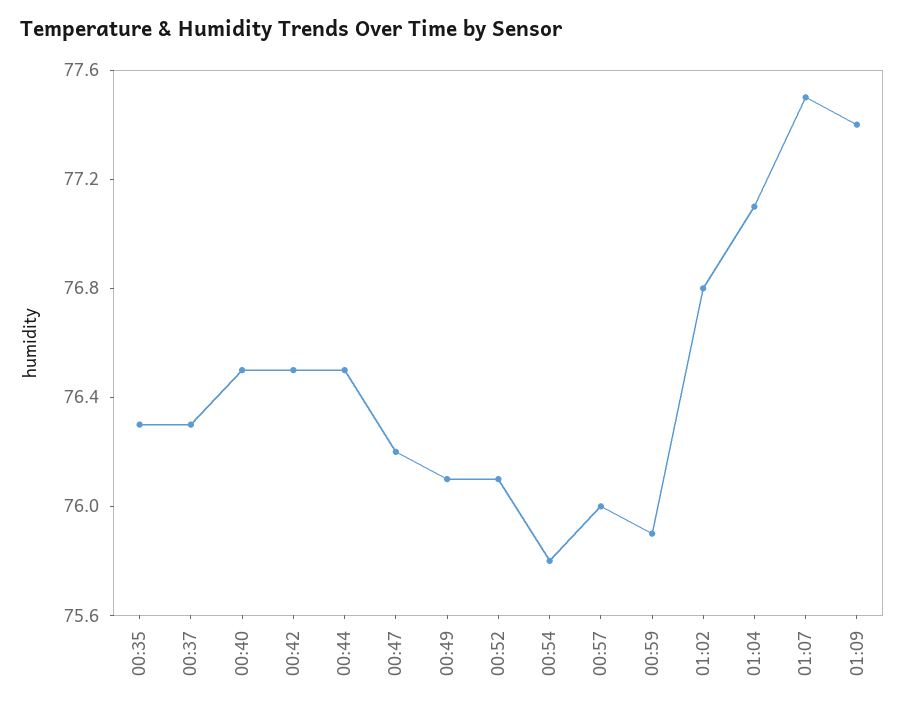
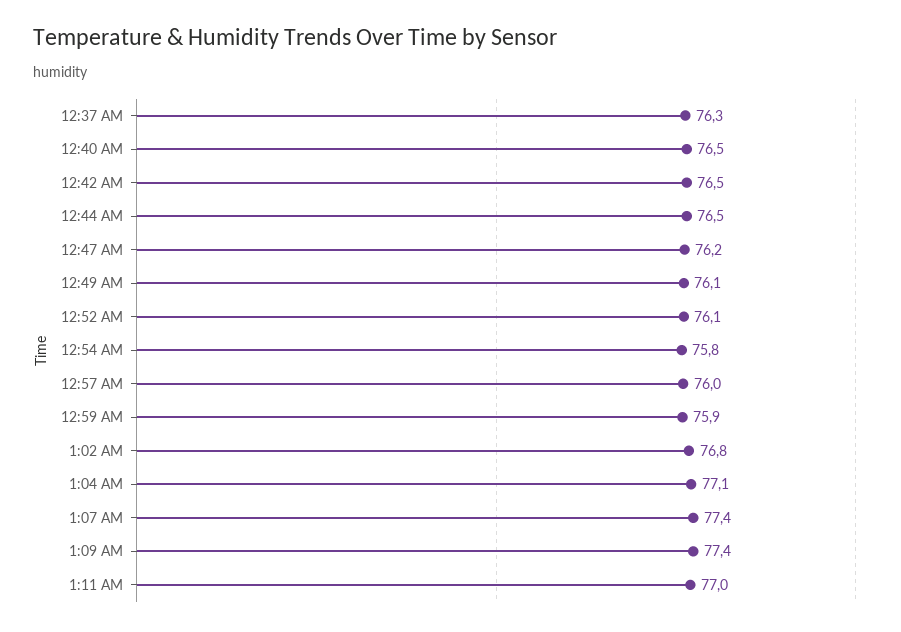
00:35: 76.3 -> none
01:07: 77.5 -> 77.4
1:11 AM: none -> 77

